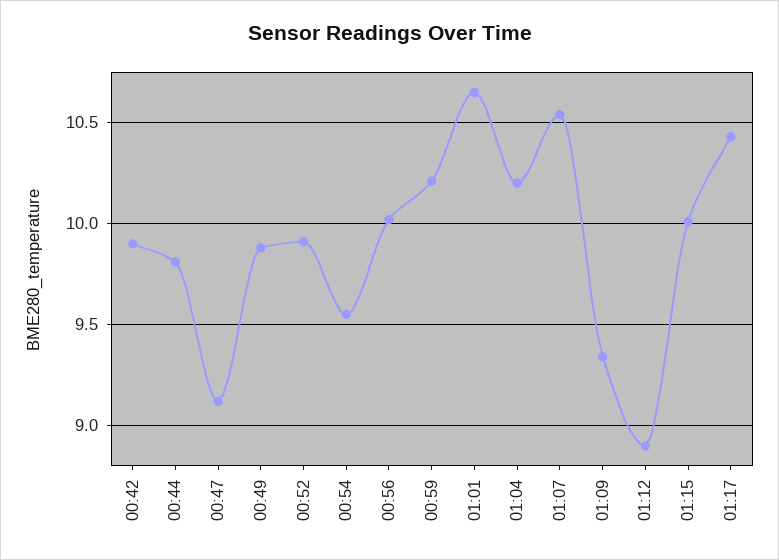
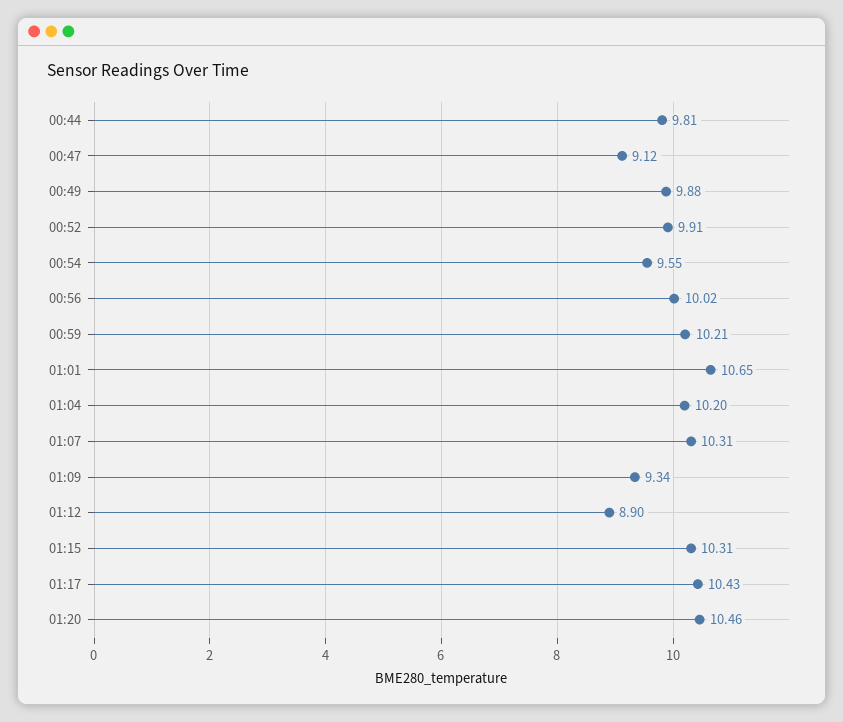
00:42: 9.9 -> none
01:07: 10.55 -> 10.31
01:15: 10 -> 10.31
01:20: none -> 10.46

